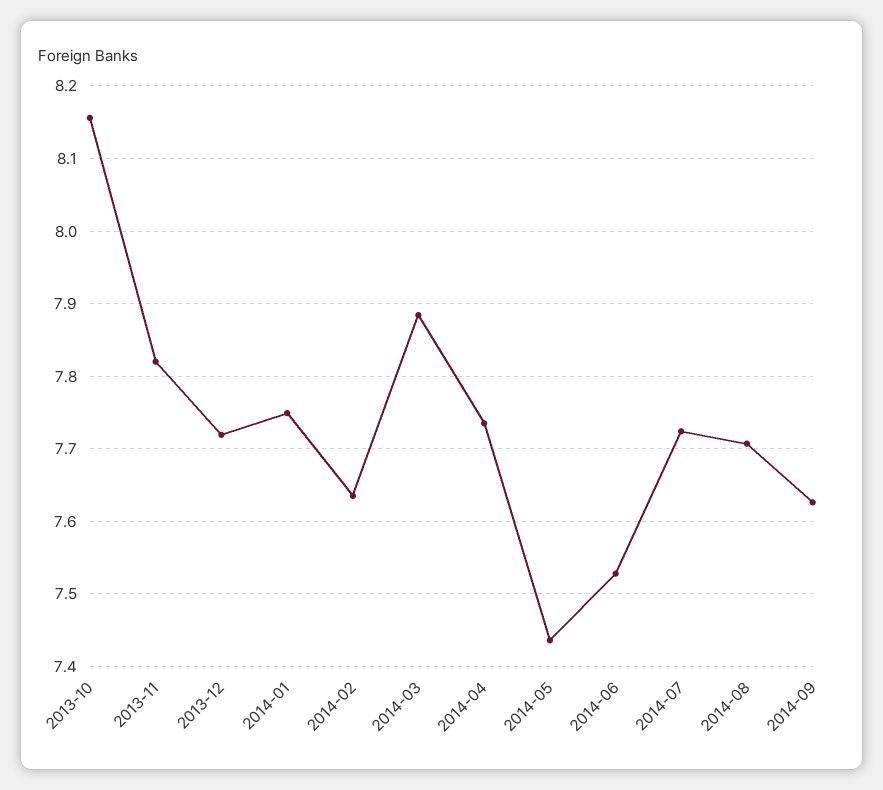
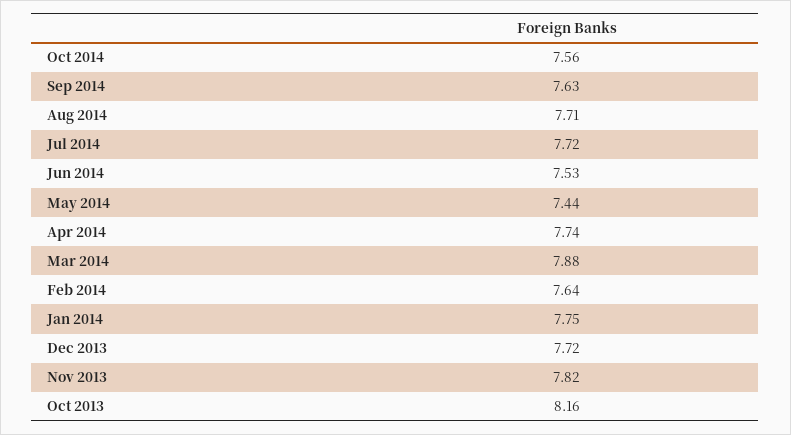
Oct 2014: none -> 7.56

